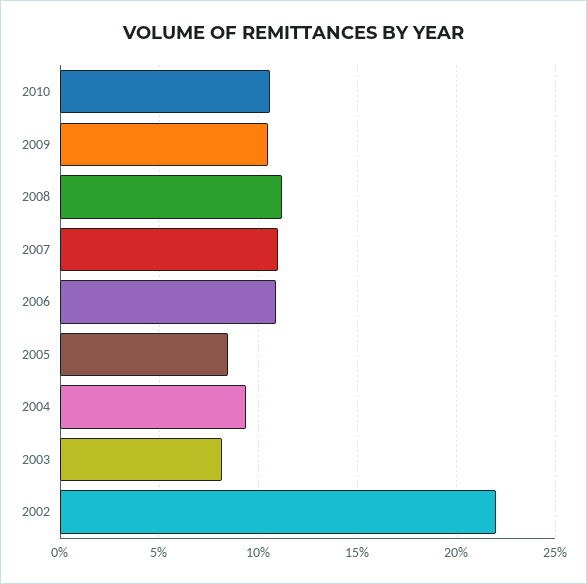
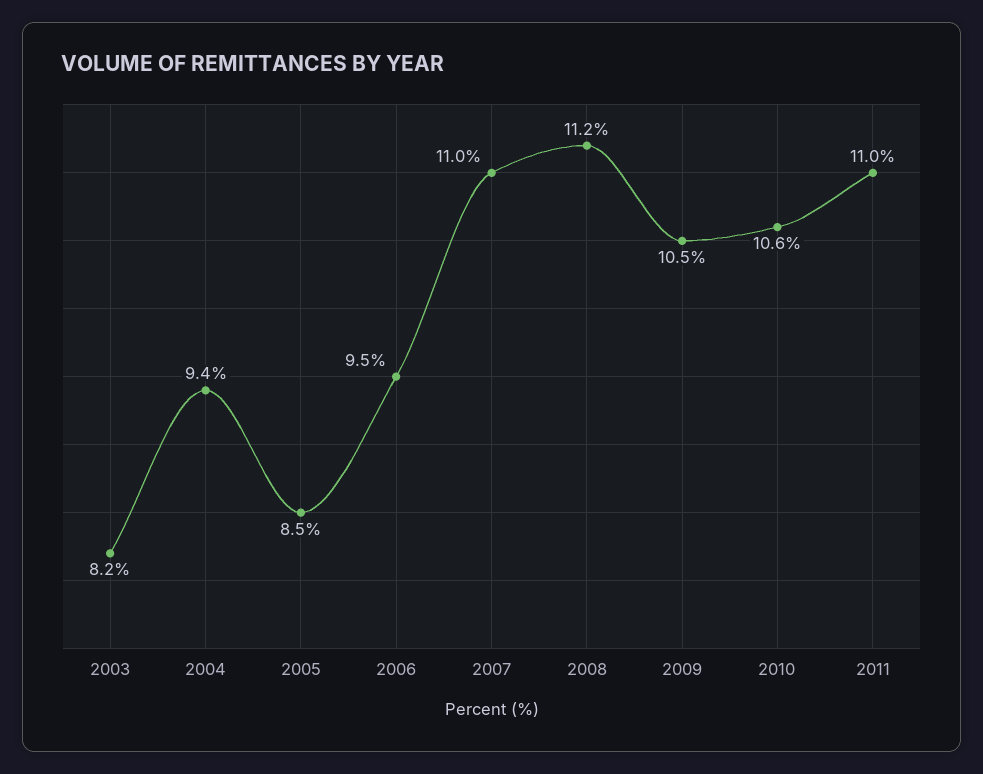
2006: 11 -> 9.5
2002: 22 -> none
2011: none -> 11

